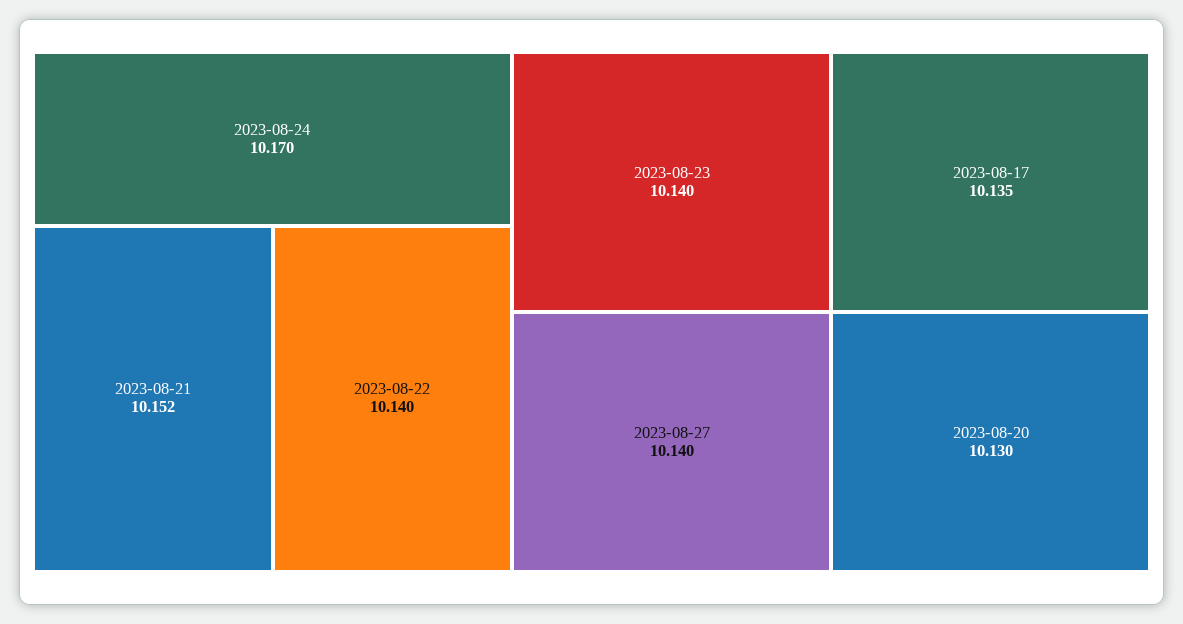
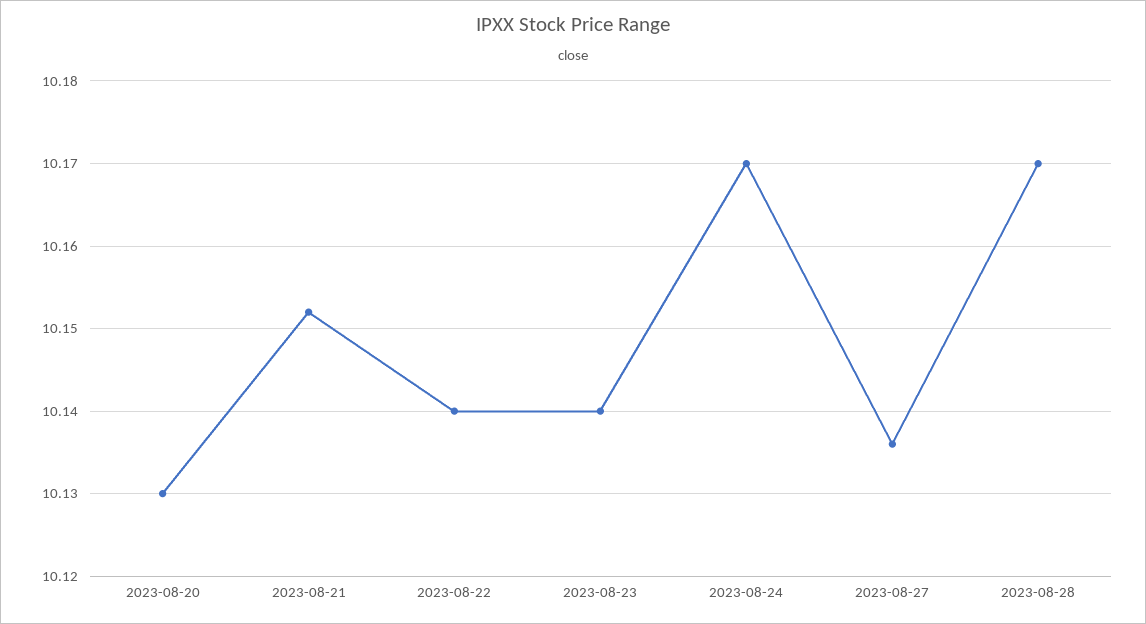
2023-08-27: 10.14 -> 10.136
2023-08-17: 10.135 -> none
2023-08-28: none -> 10.17

